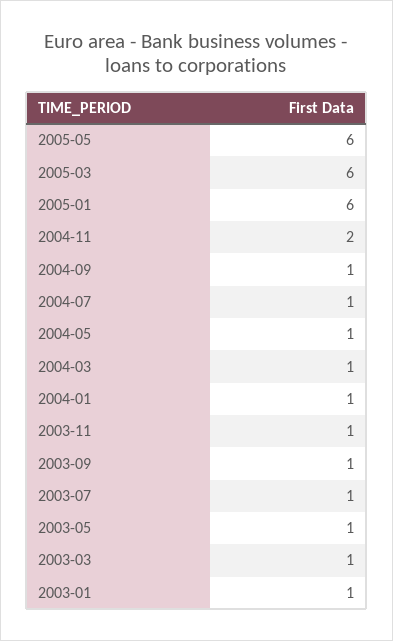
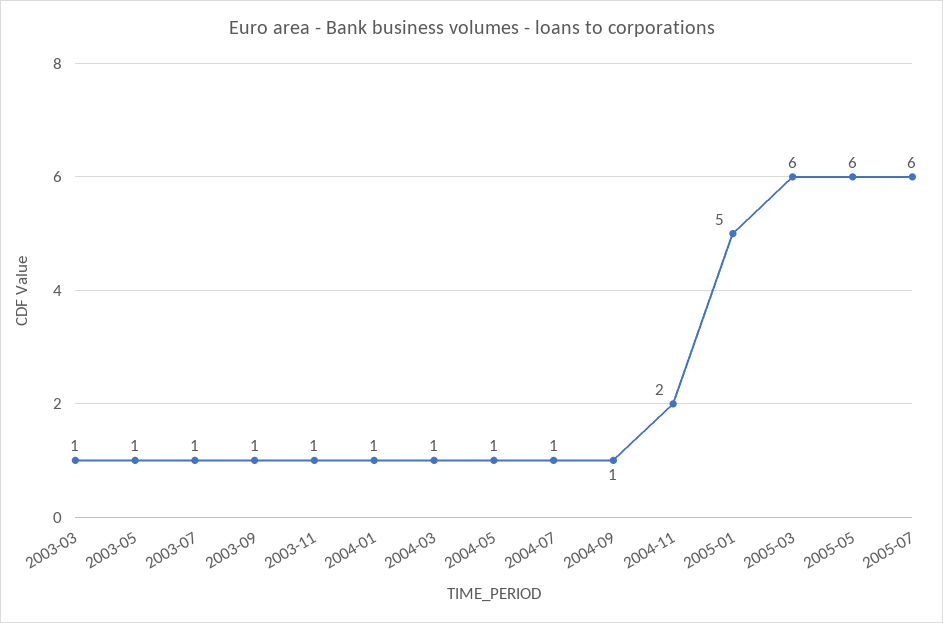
2005-01: 6 -> 5
2003-01: 1 -> none
2005-07: none -> 6

